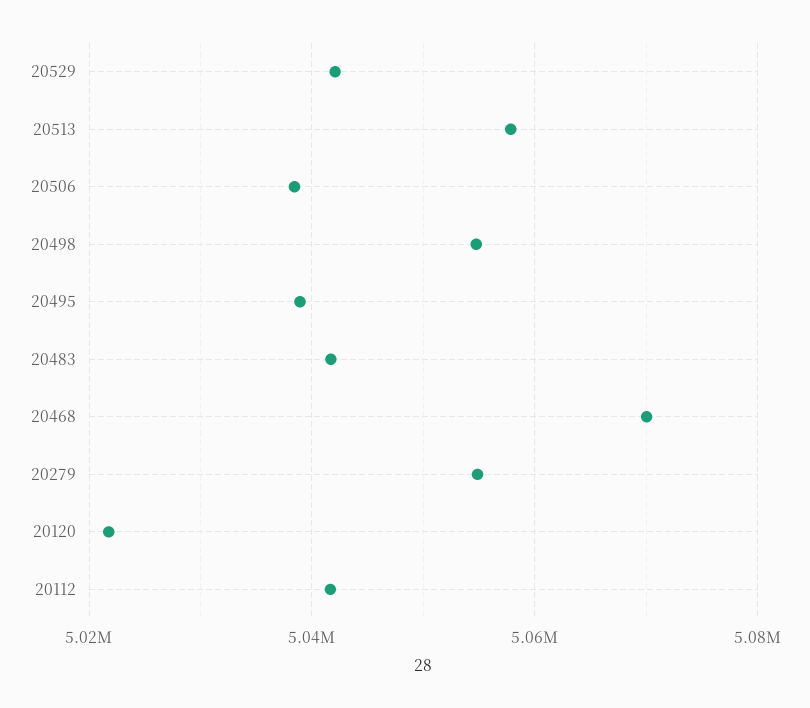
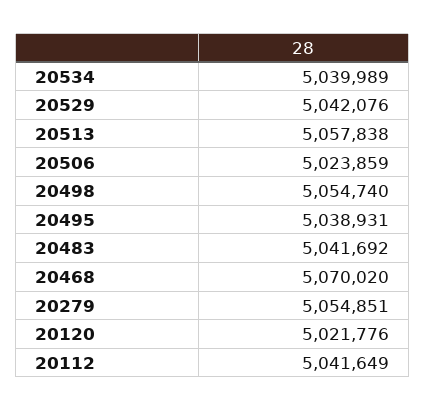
20506: 5038000 -> 5023859
20534: none -> 5039989

